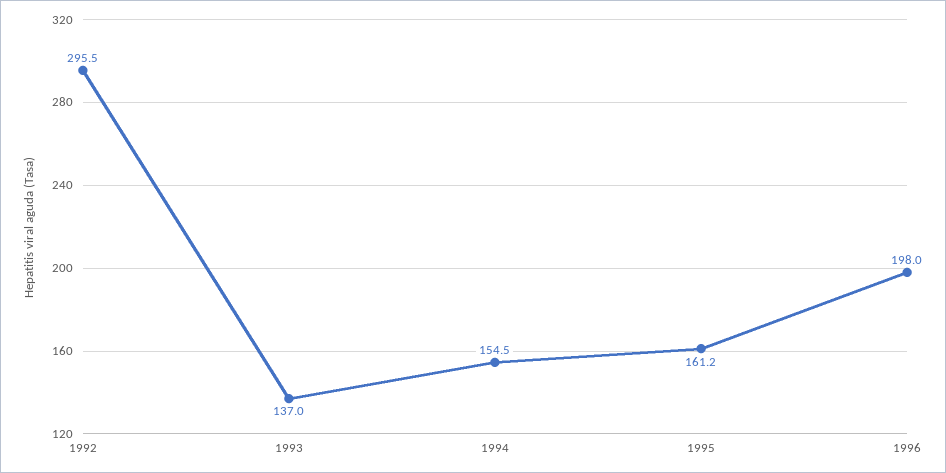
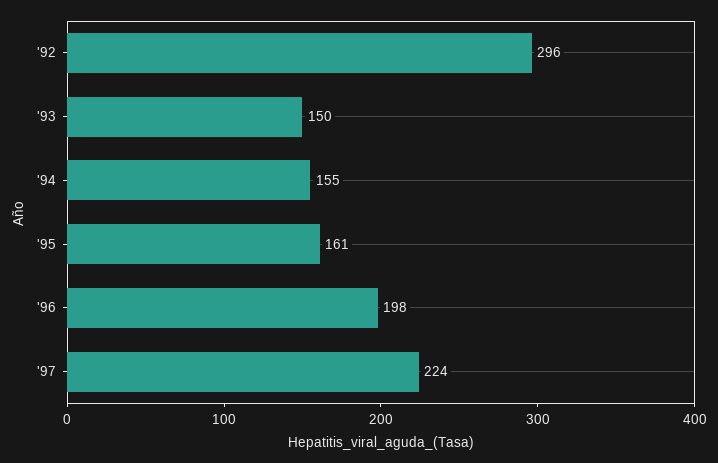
1993: 137 -> 150
'97: none -> 224

